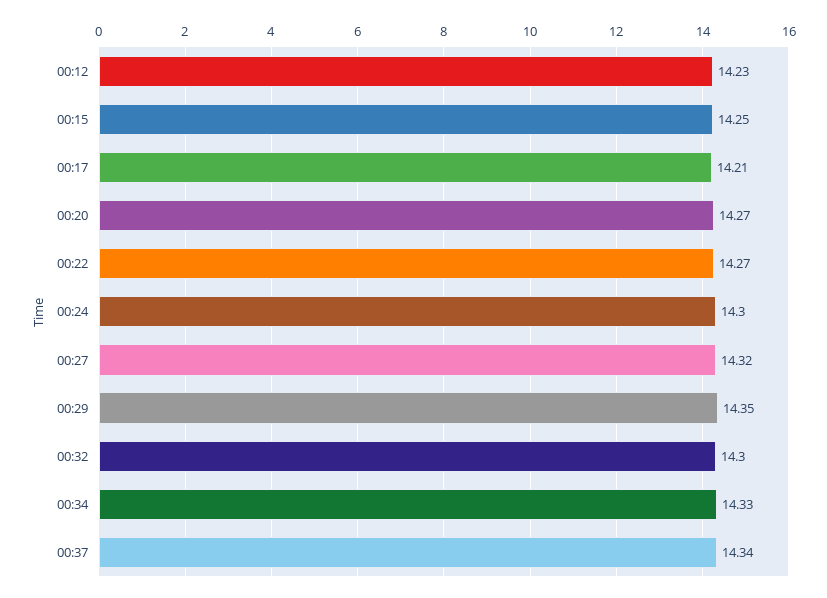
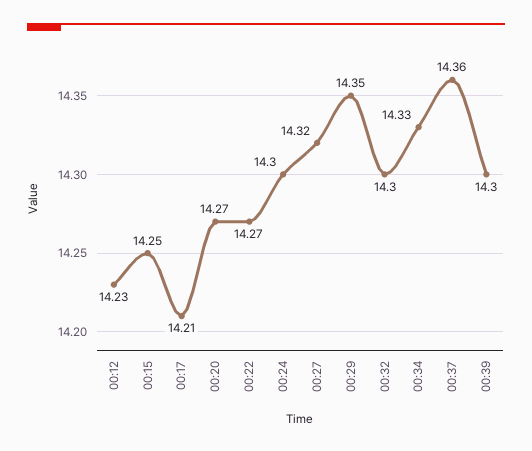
00:37: 14.34 -> 14.36
00:39: none -> 14.3

